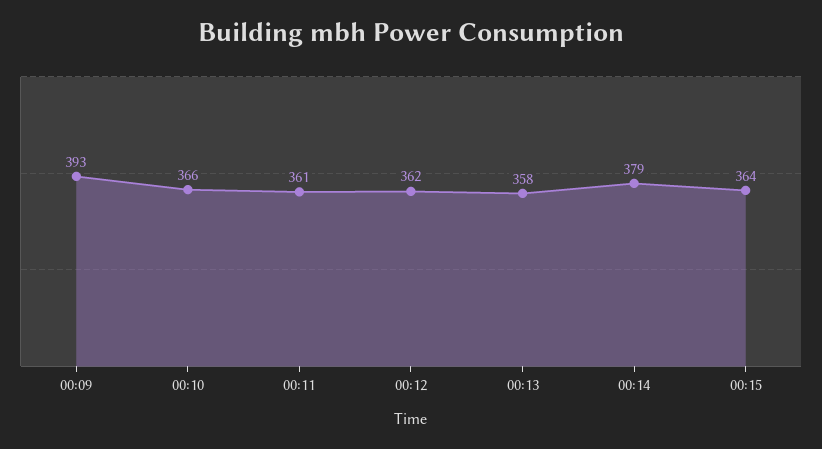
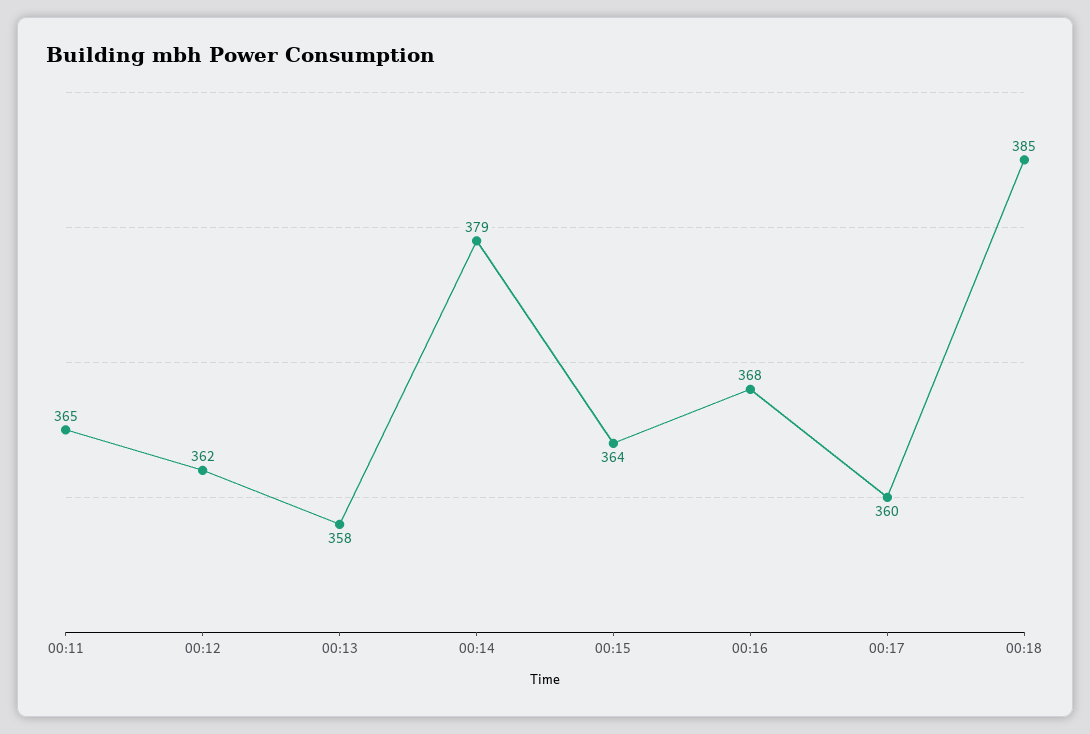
00:09: 393 -> none
00:10: 366 -> none
00:11: 361 -> 365
00:16: none -> 368
00:17: none -> 360
00:18: none -> 385

